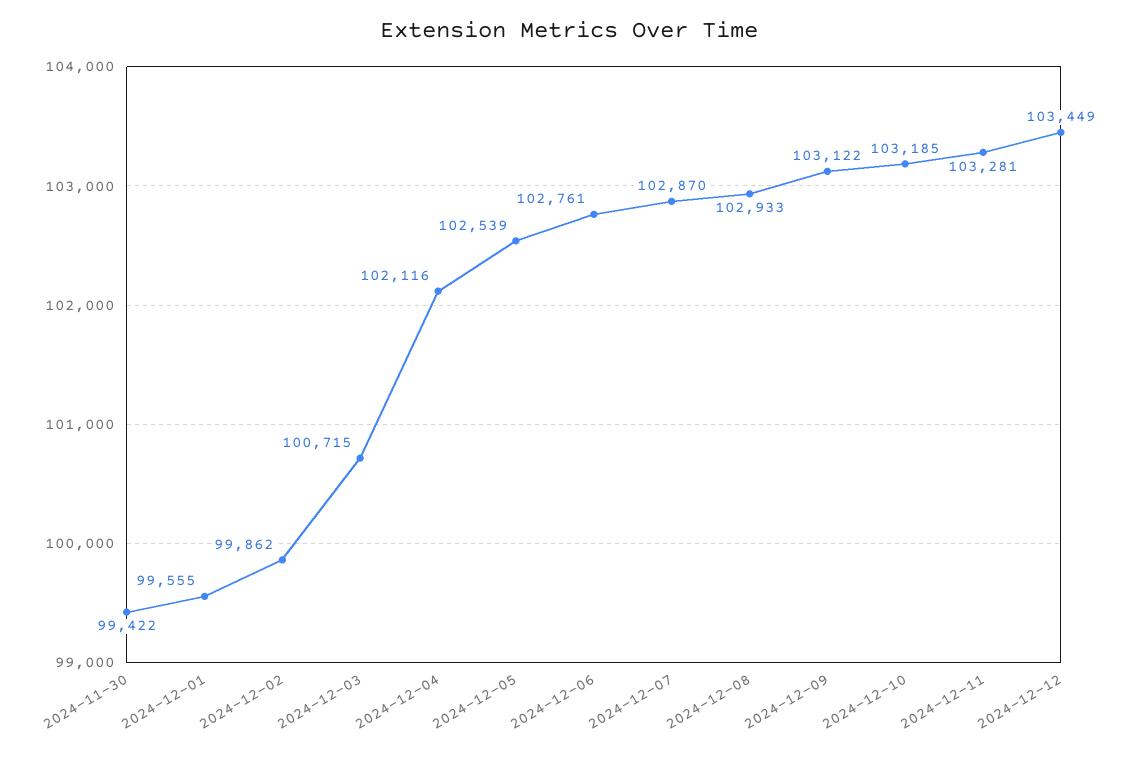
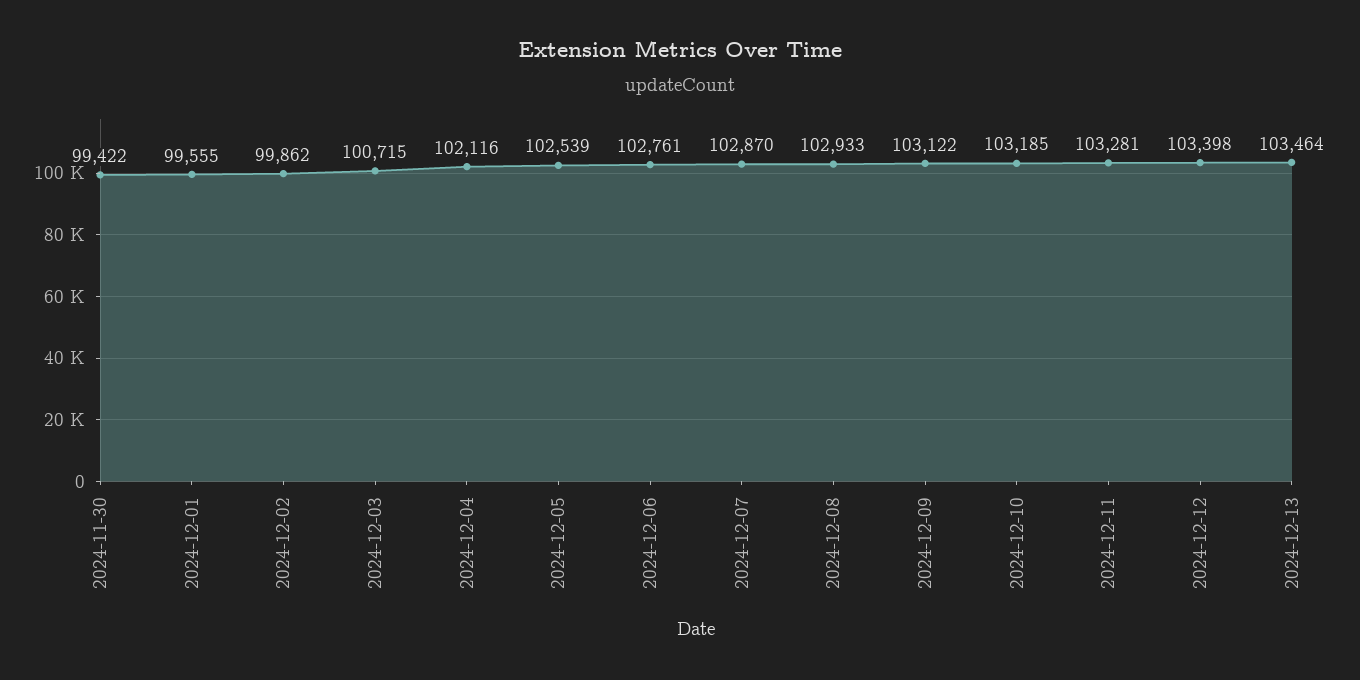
2024-12-12: 103449 -> 103398
2024-12-13: none -> 103464

